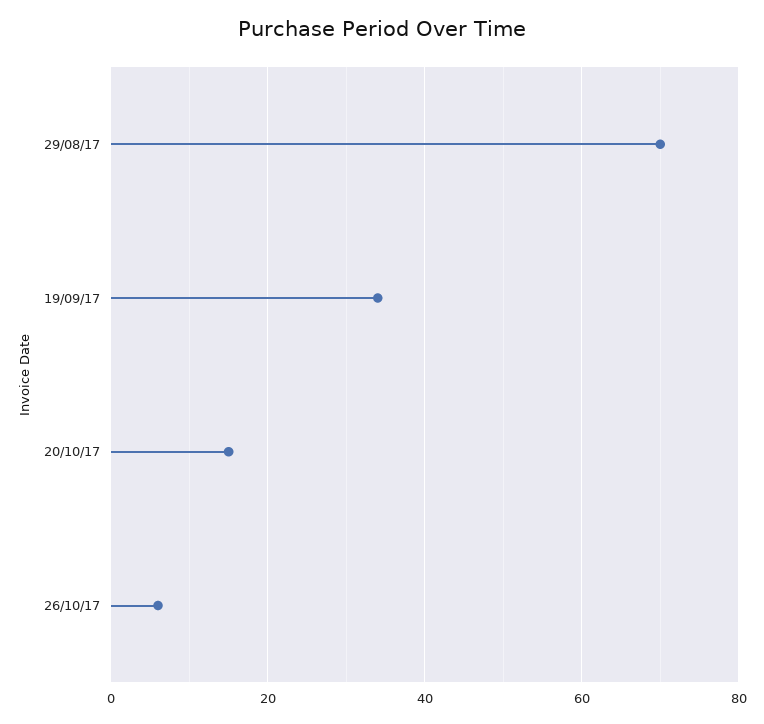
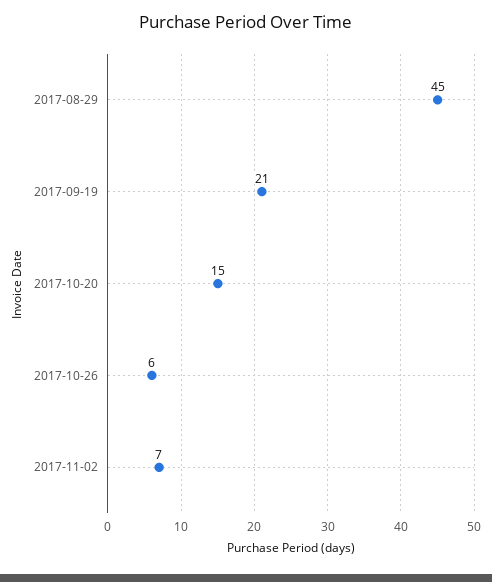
29/08/17: 70 -> 45
19/09/17: 35 -> 21
2017-11-02: none -> 7

